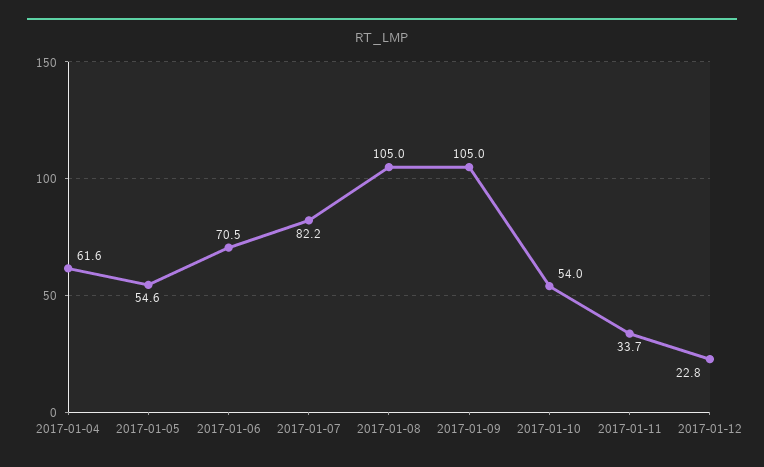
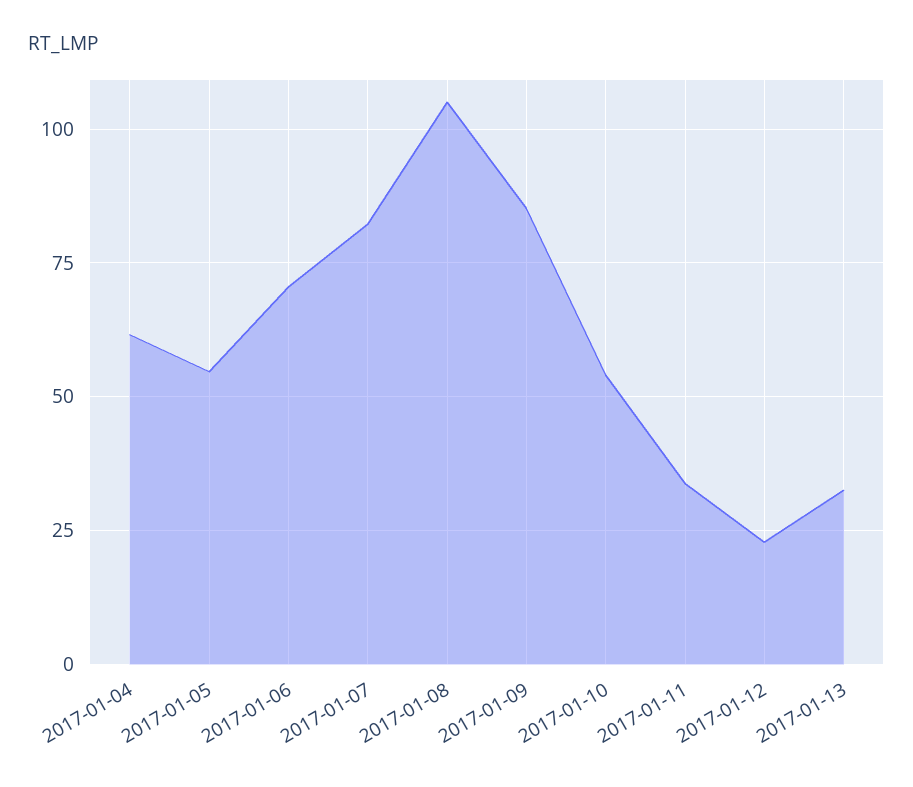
2017-01-09: 105 -> 85
2017-01-13: none -> 32.5

